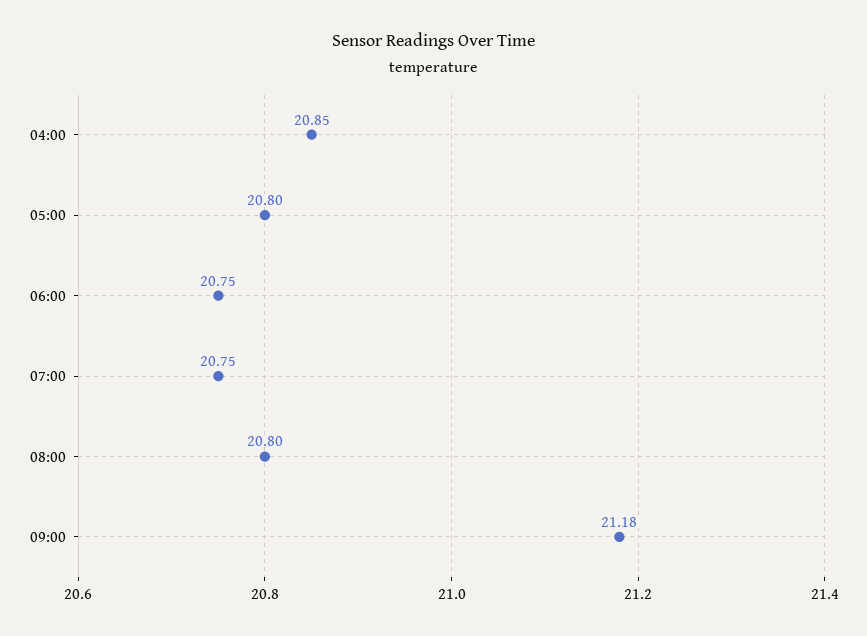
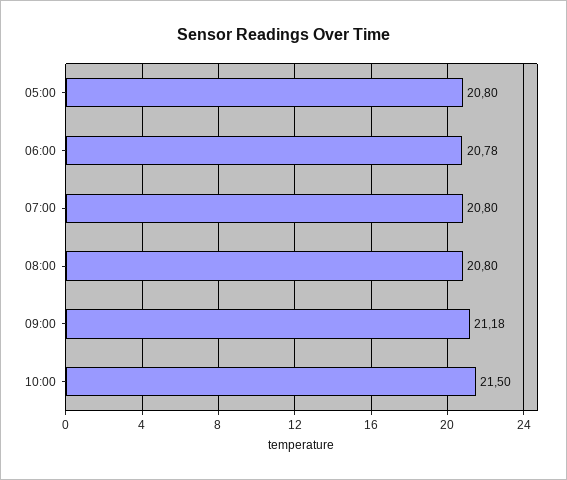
04:00: 20.85 -> none
06:00: 20.75 -> 20.78
07:00: 20.75 -> 20.8
10:00: none -> 21.5

